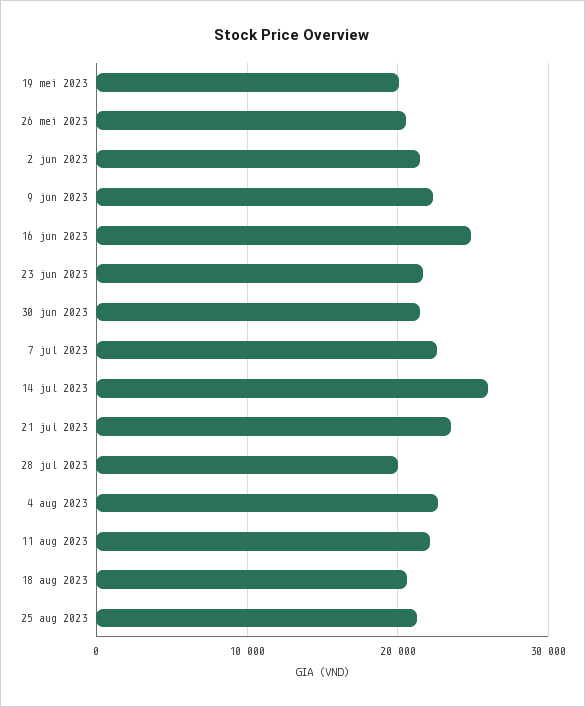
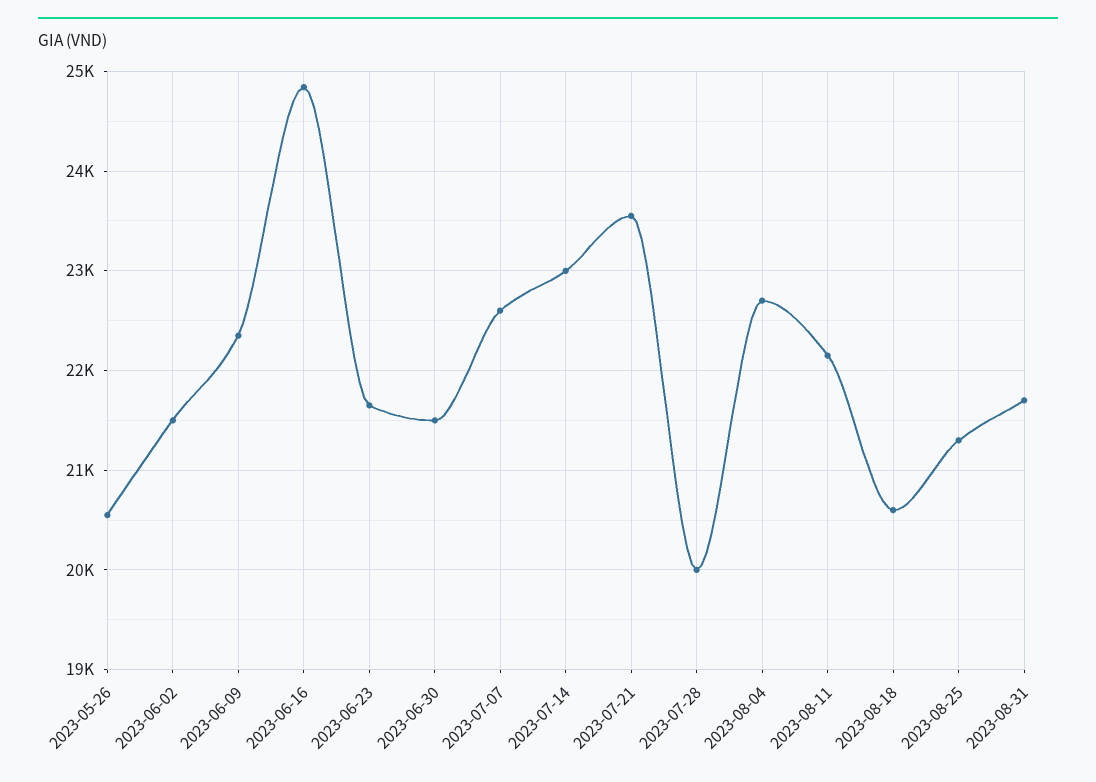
19 mei 2023: 20000 -> none
14 jul 2023: 26000 -> 23000
2023-08-31: none -> 21700

